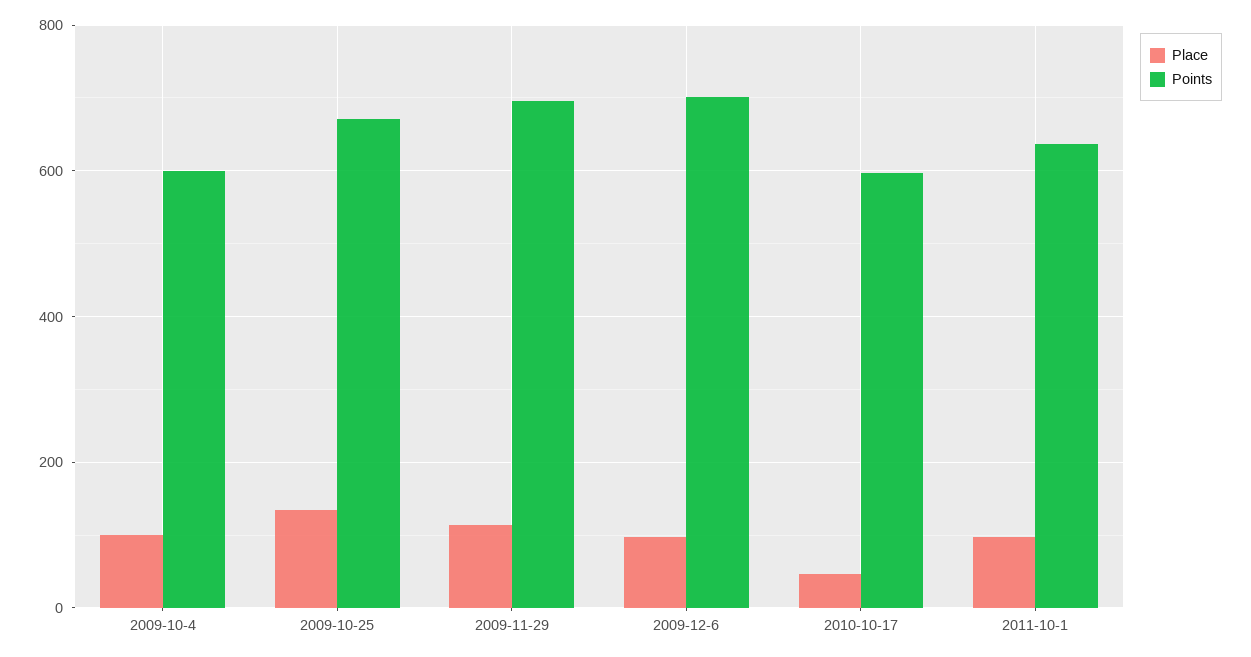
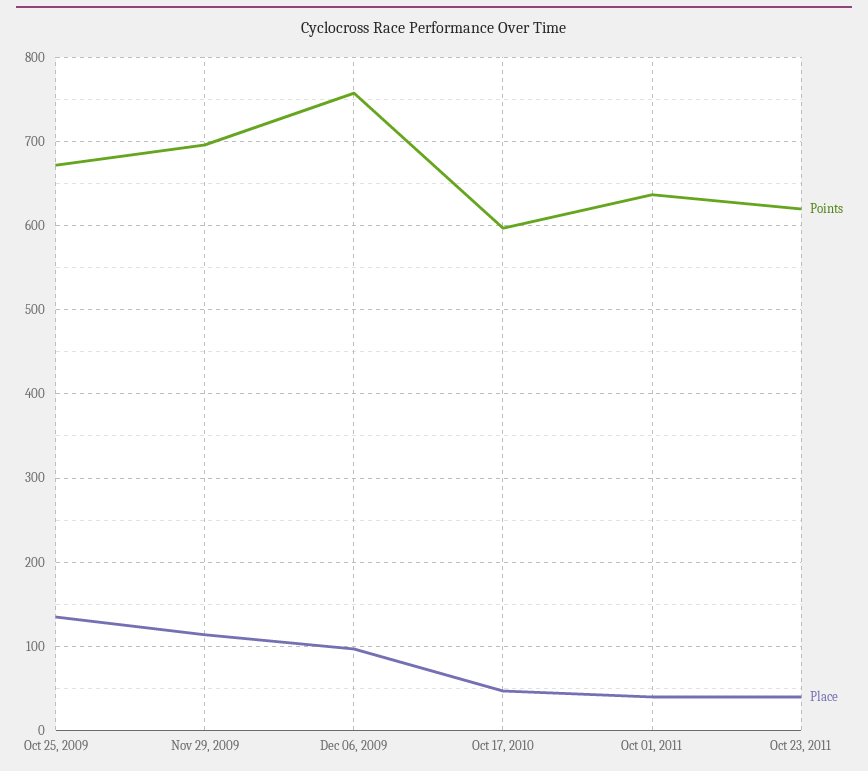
Place, 2009-10-4: 100 -> none
Points, 2009-10-4: 600 -> none
Points, 2009-12-6: 700 -> 760
Place, 2011-10-1: 100 -> 40
Points, Oct 23, 2011: none -> 620
Place, Oct 23, 2011: none -> 40

